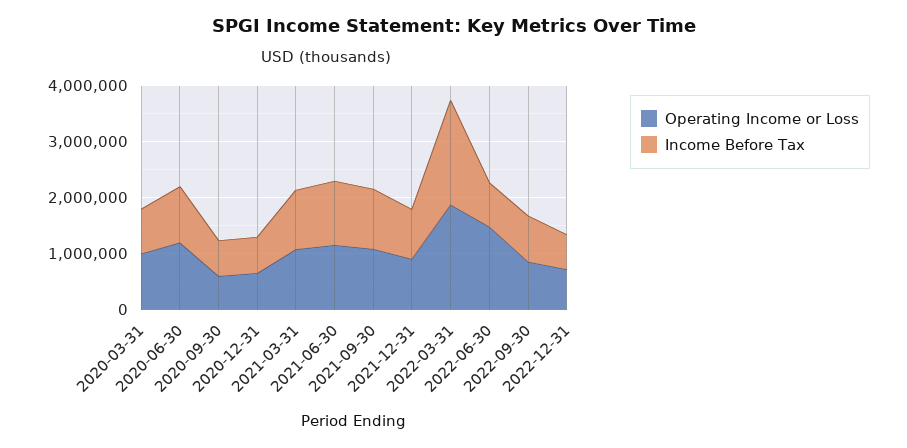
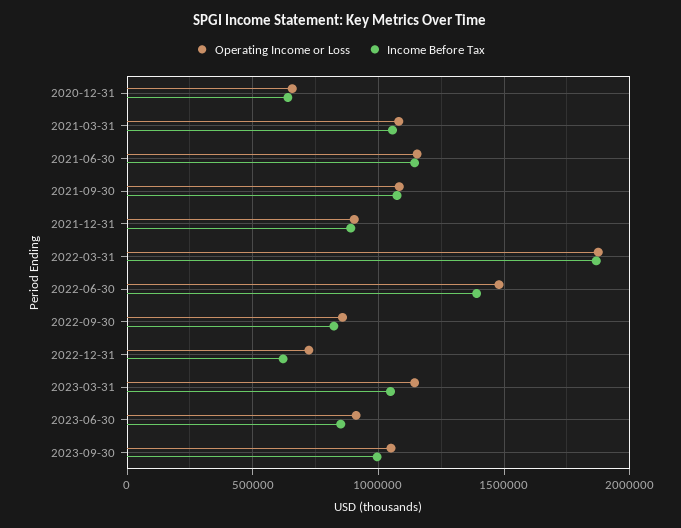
Operating Income or Loss, 2020-03-31: 1000000 -> none
Income Before Tax, 2020-03-31: 800000 -> none
Operating Income or Loss, 2020-06-30: 1200000 -> none
Income Before Tax, 2020-06-30: 1000000 -> none
Operating Income or Loss, 2020-09-30: 600000 -> none
Income Before Tax, 2020-09-30: 600000 -> none
Income Before Tax, 2022-06-30: 800000 -> 1400000
Operating Income or Loss, 2023-03-31: none -> 1150000
Income Before Tax, 2023-03-31: none -> 1050000
Operating Income or Loss, 2023-06-30: none -> 900000
Income Before Tax, 2023-06-30: none -> 850000
Operating Income or Loss, 2023-09-30: none -> 1050000
Income Before Tax, 2023-09-30: none -> 1000000

